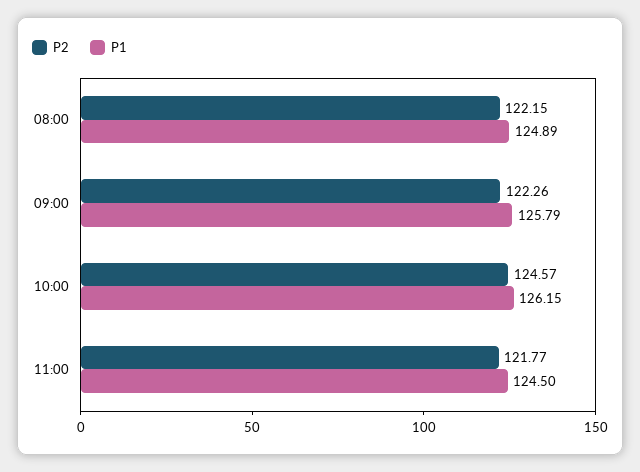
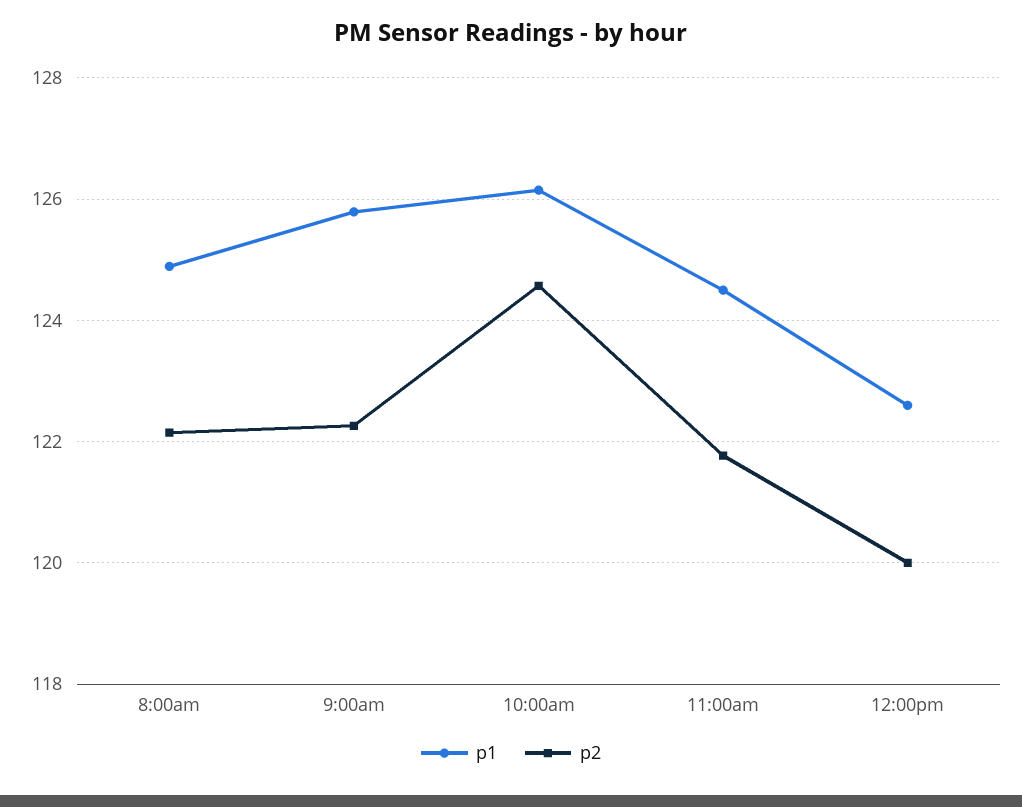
P1, 12:00pm: none -> 122.6
P2, 12:00pm: none -> 120

